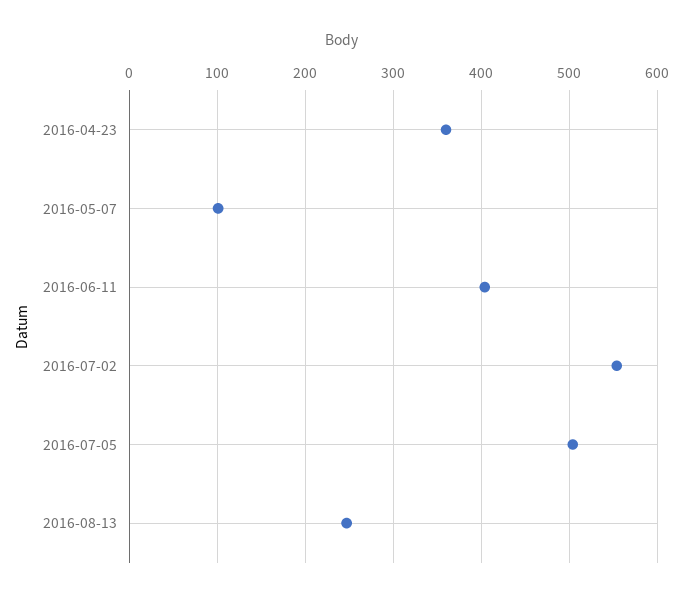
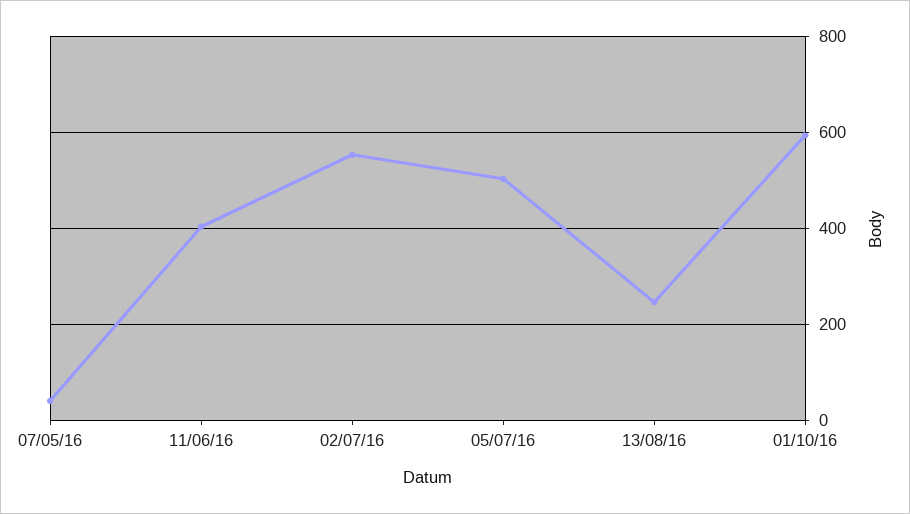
2016-04-23: 360 -> none
2016-05-07: 100 -> 40
01/10/16: none -> 600

